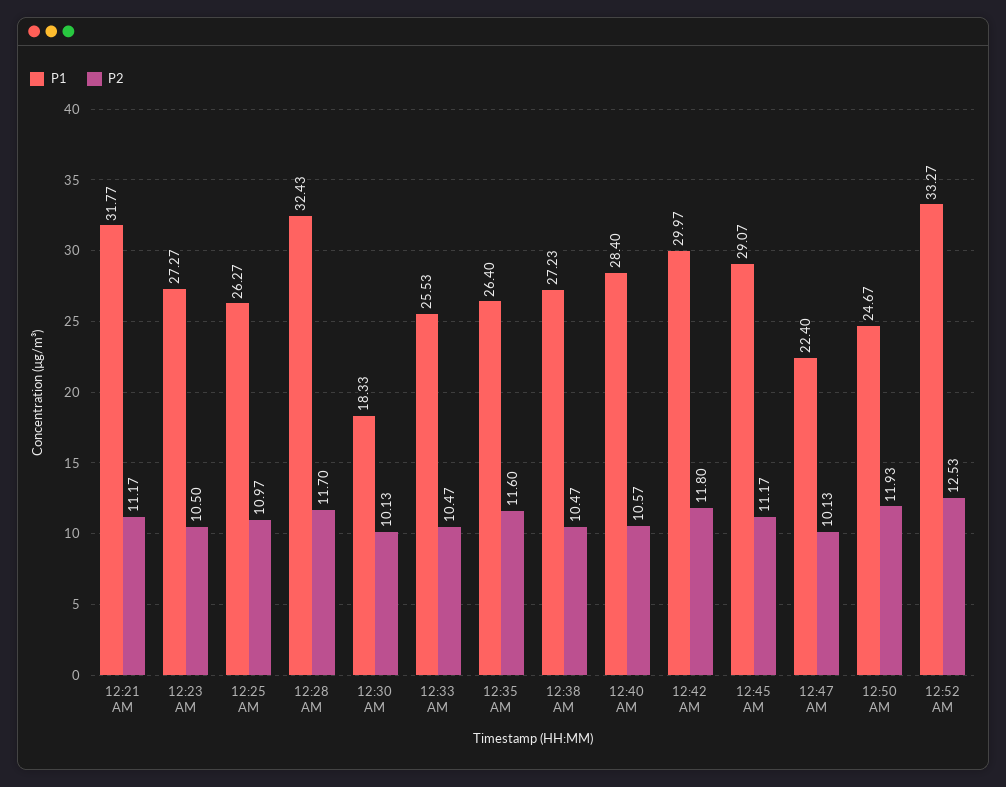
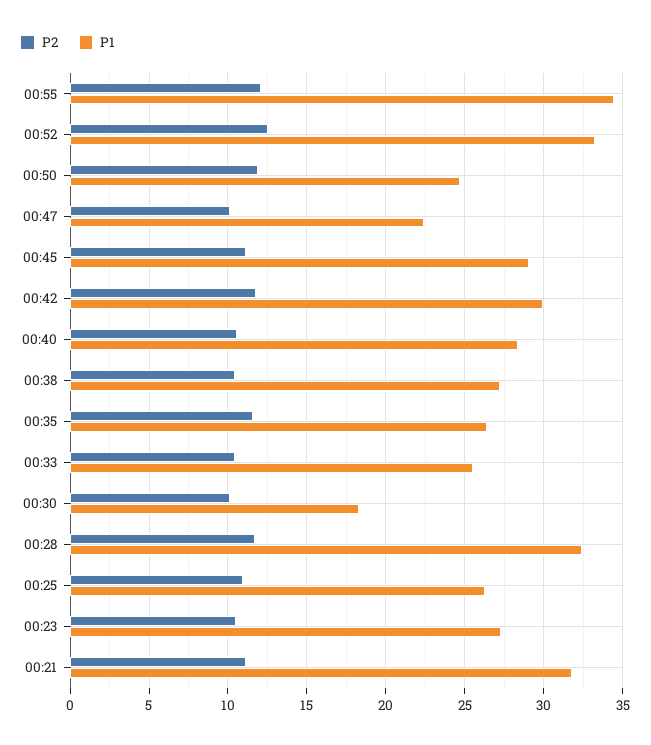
P2, 00:55: none -> 12
P1, 00:55: none -> 34.5

